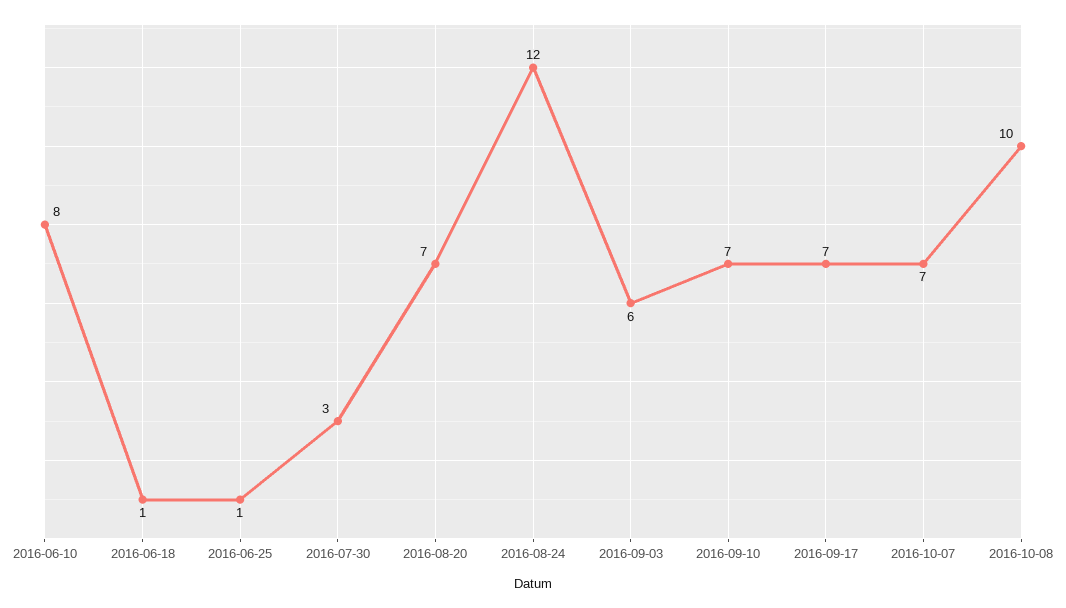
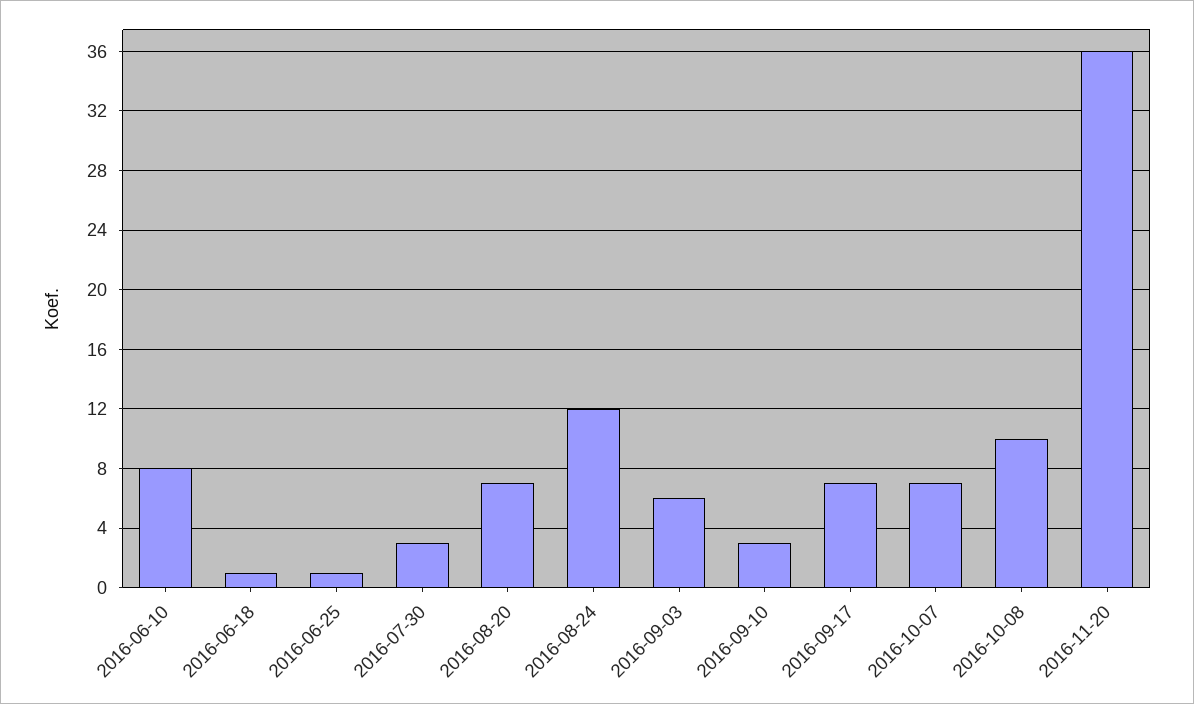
2016-09-10: 7 -> 3
2016-11-20: none -> 36

